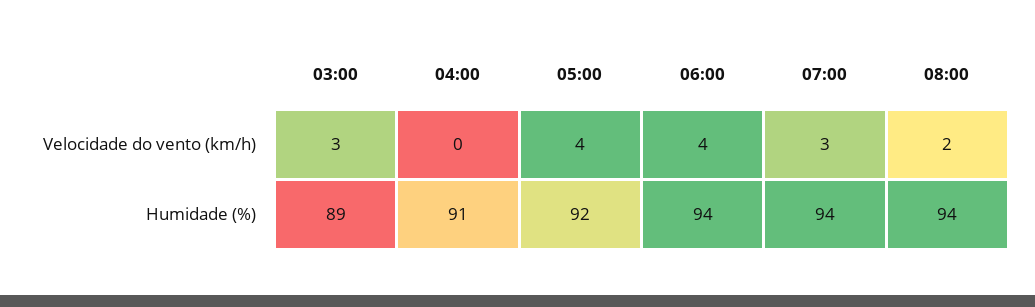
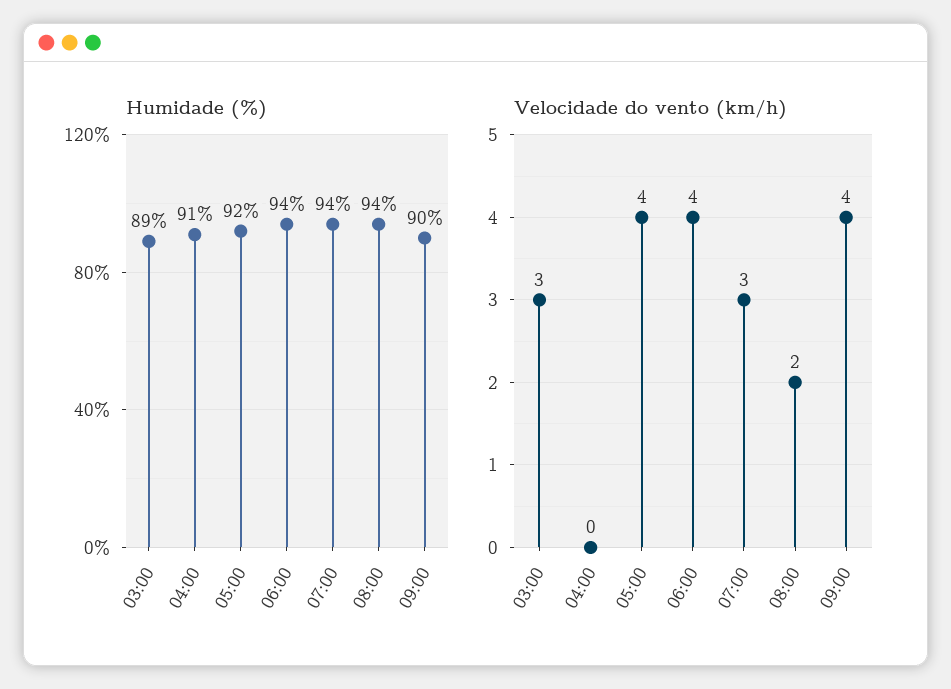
Humidade (%), 09:00: none -> 90
Velocidade do vento (km/h), 09:00: none -> 4

